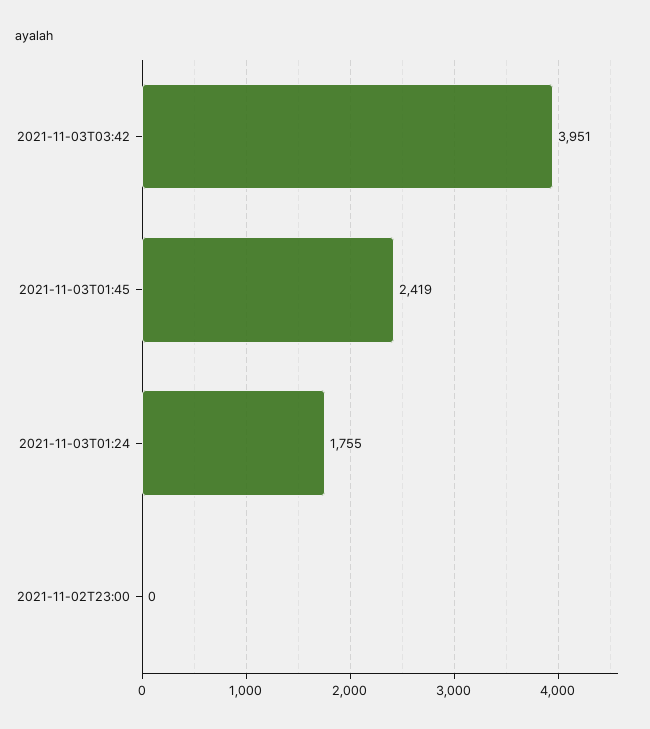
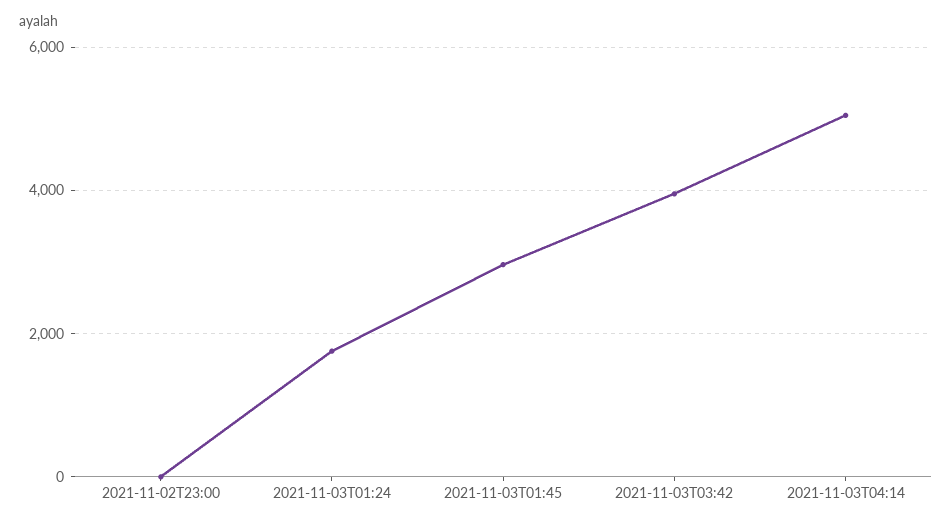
2021-11-03T01:45: 2419 -> 3000
2021-11-03T04:14: none -> 5000

